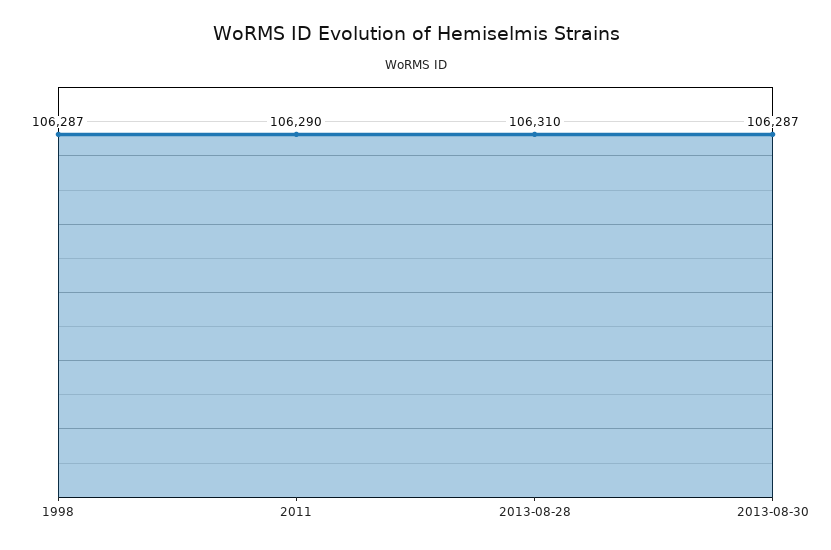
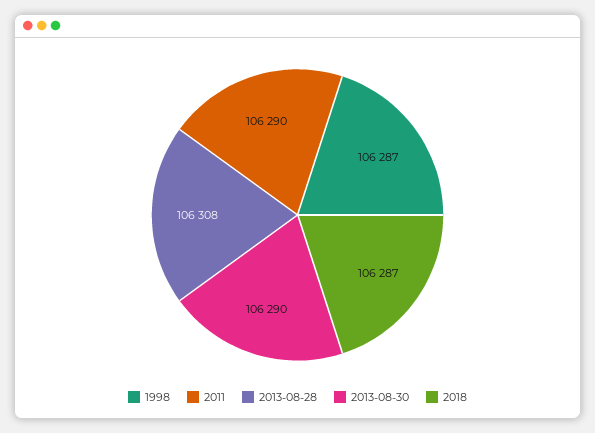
2013-08-28: 106310 -> 106308
2013-08-30: 106287 -> 106290
2018: none -> 106287

